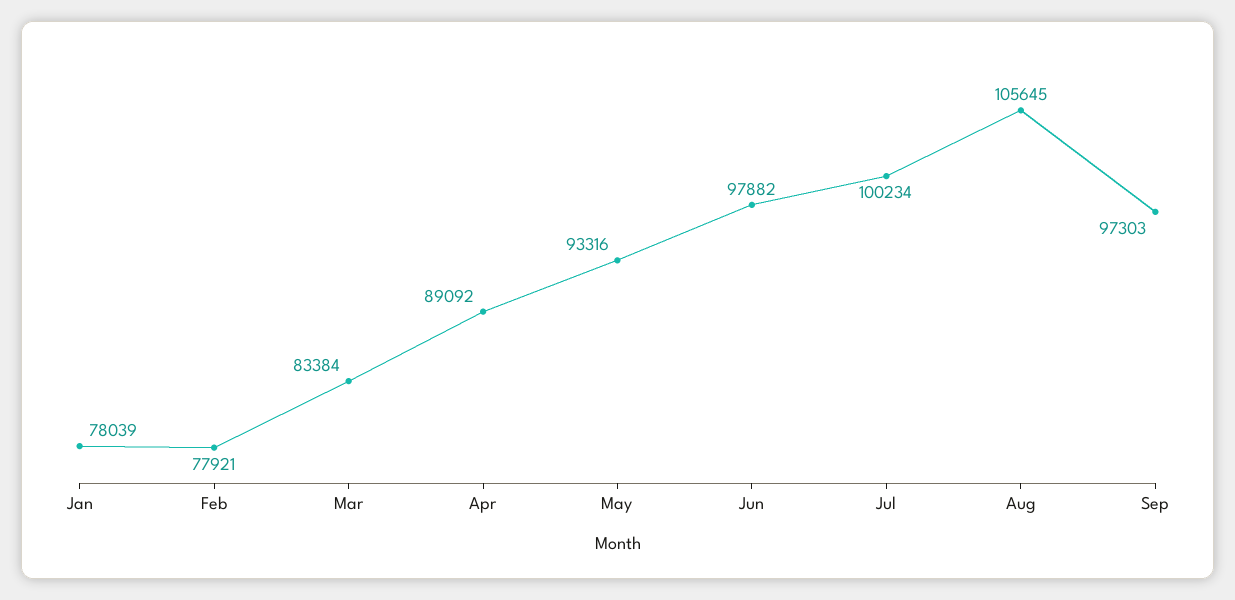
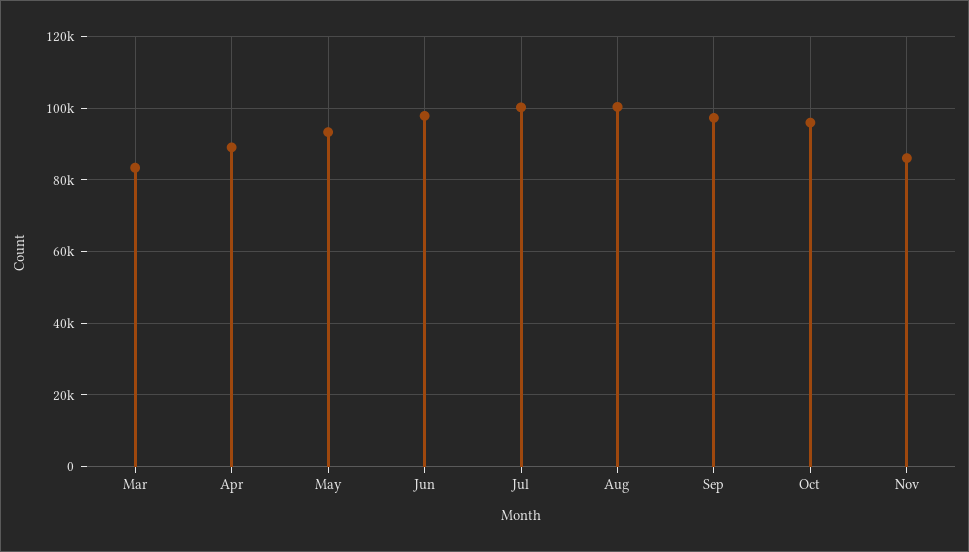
Jan: 78039 -> none
Feb: 77921 -> none
Aug: 105645 -> 100000
Oct: none -> 96000
Nov: none -> 86000

